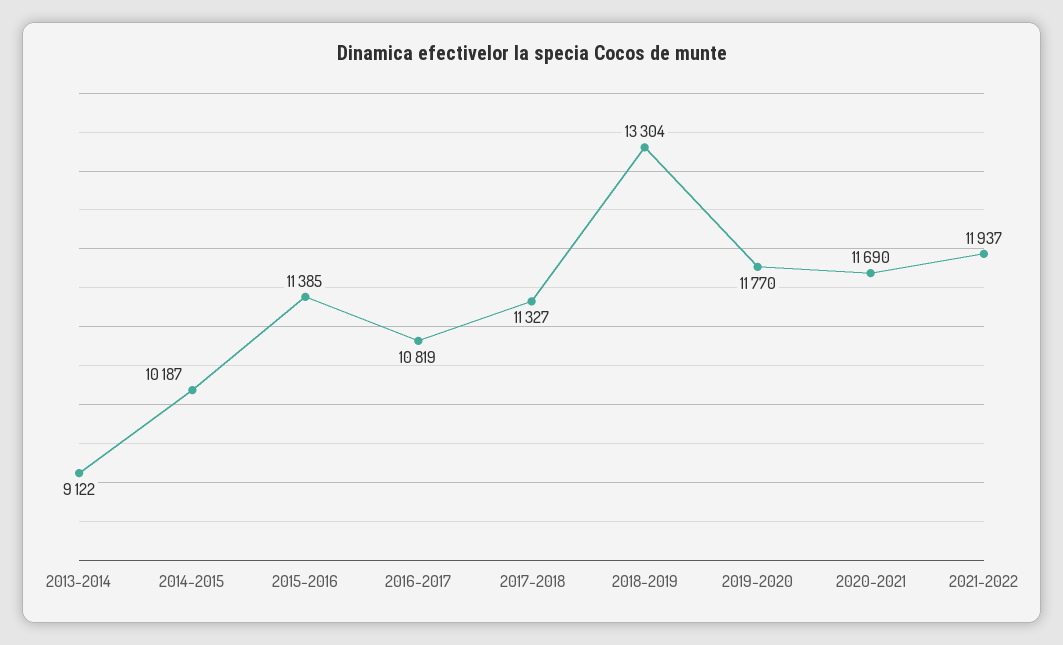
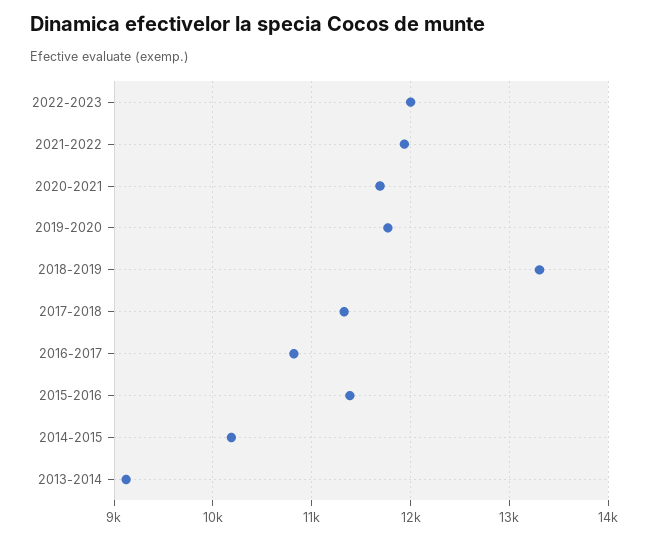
2022-2023: none -> 12000

